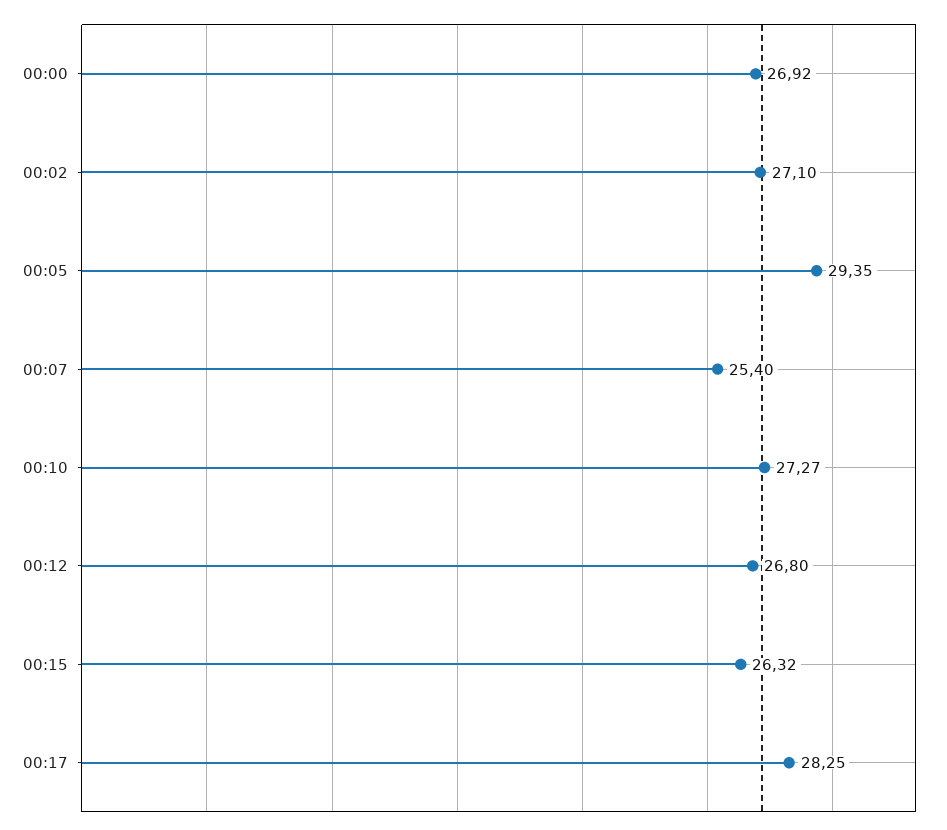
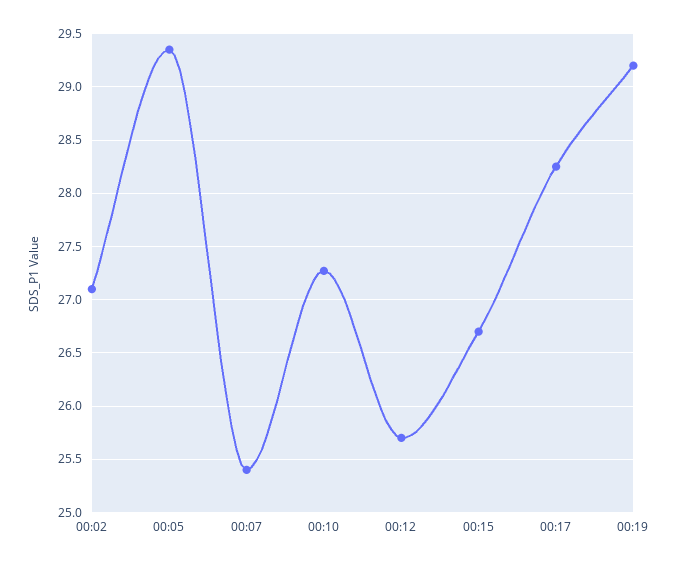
00:00: 26.92 -> none
00:12: 26.8 -> 25.7
00:15: 26.32 -> 26.7
00:19: none -> 29.2

